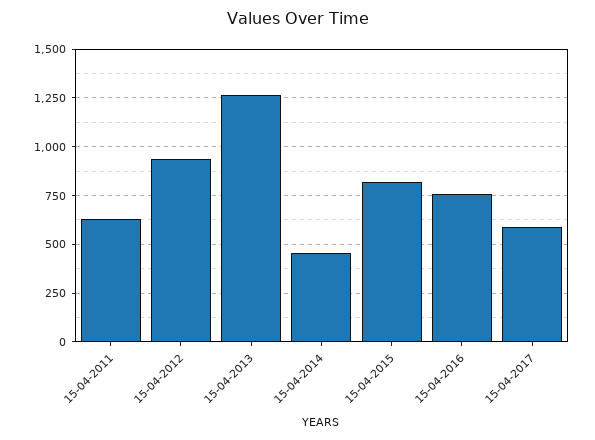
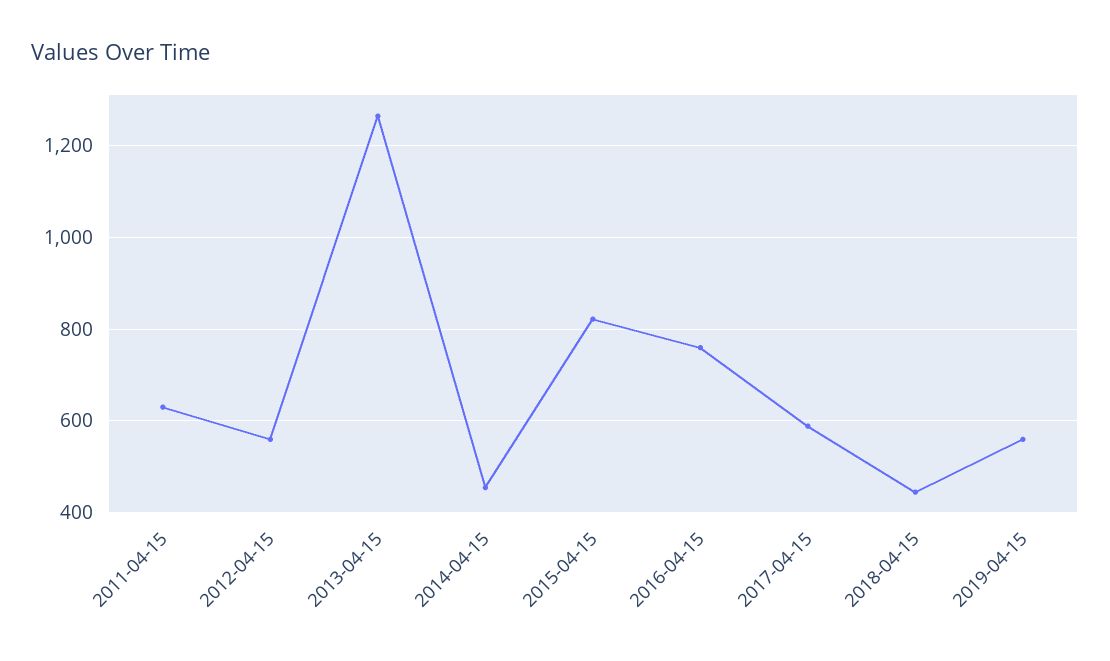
15-04-2012: 950 -> 560
2018-04-15: none -> 440
2019-04-15: none -> 560

